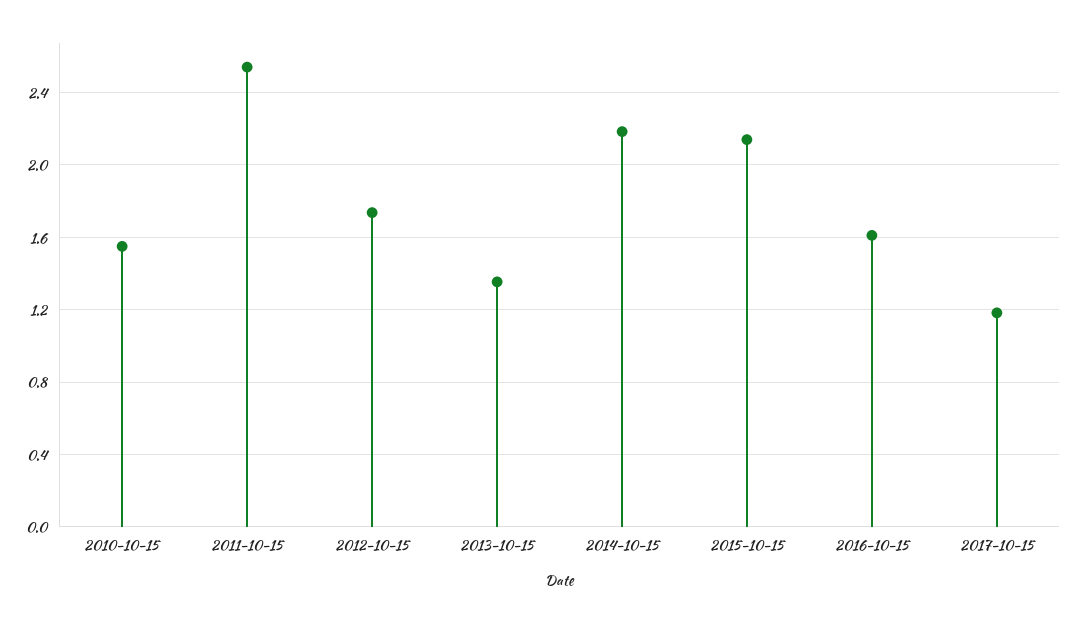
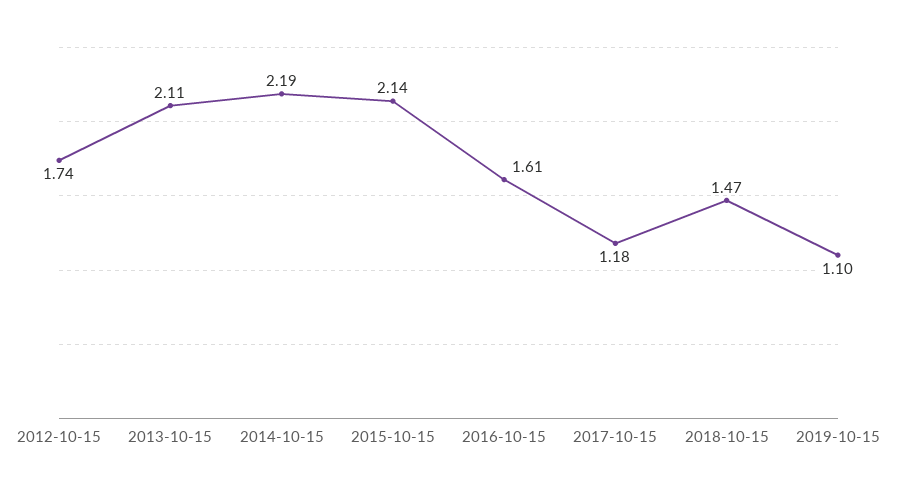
2010-10-15: 1.55 -> none
2011-10-15: 2.55 -> none
2013-10-15: 1.35 -> 2.11
2018-10-15: none -> 1.47
2019-10-15: none -> 1.1

